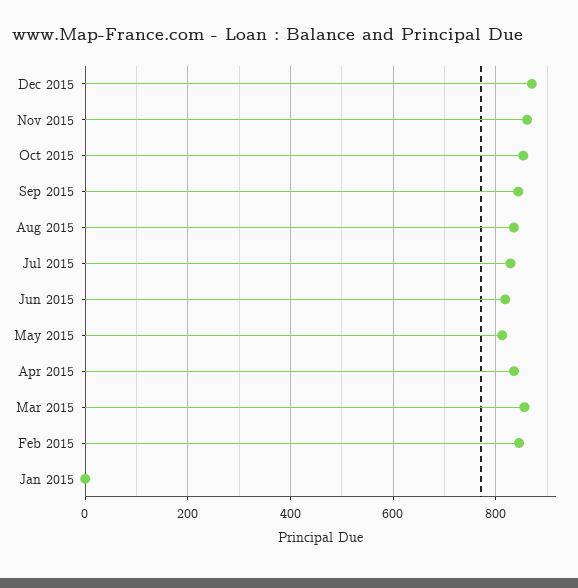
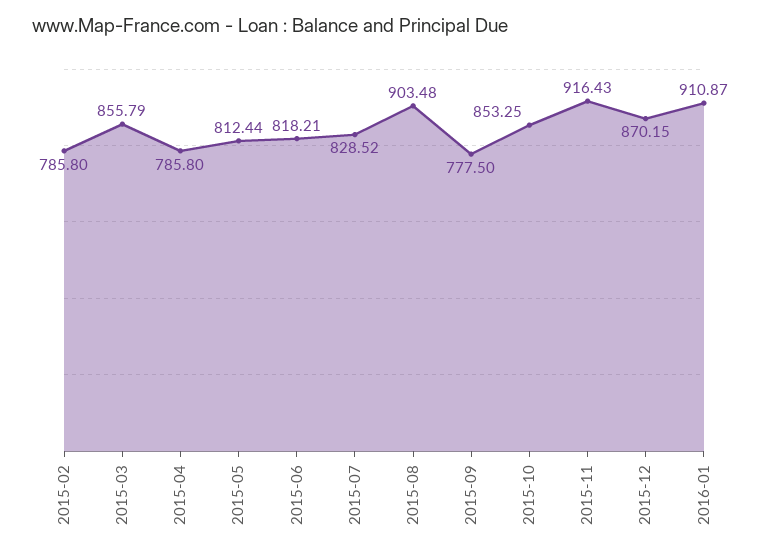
Nov 2015: 860 -> 916.43
Sep 2015: 840 -> 777.5
Aug 2015: 840 -> 903.48
Apr 2015: 840 -> 785.8
Feb 2015: 840 -> 785.8
Jan 2015: 0 -> none
2016-01: none -> 910.87

